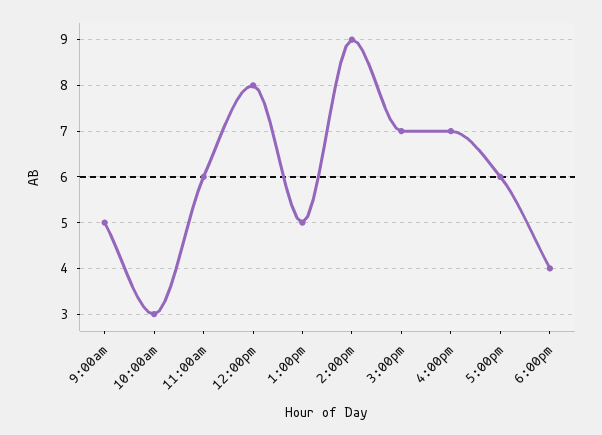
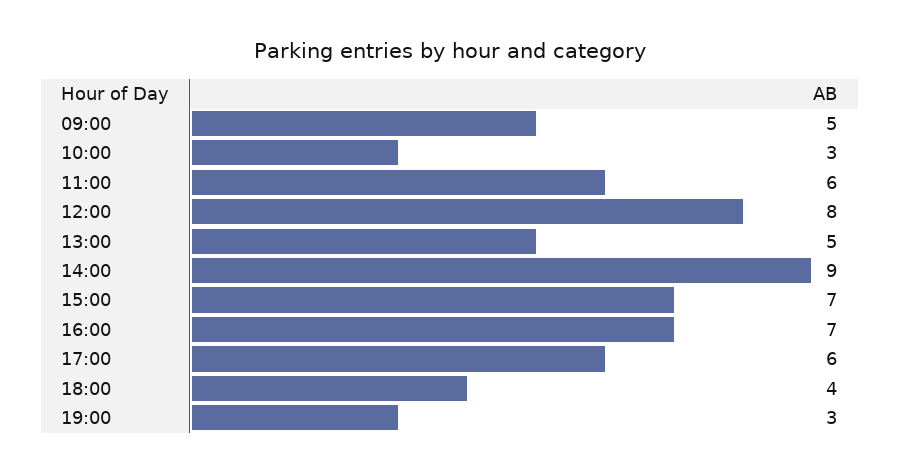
19:00: none -> 3

